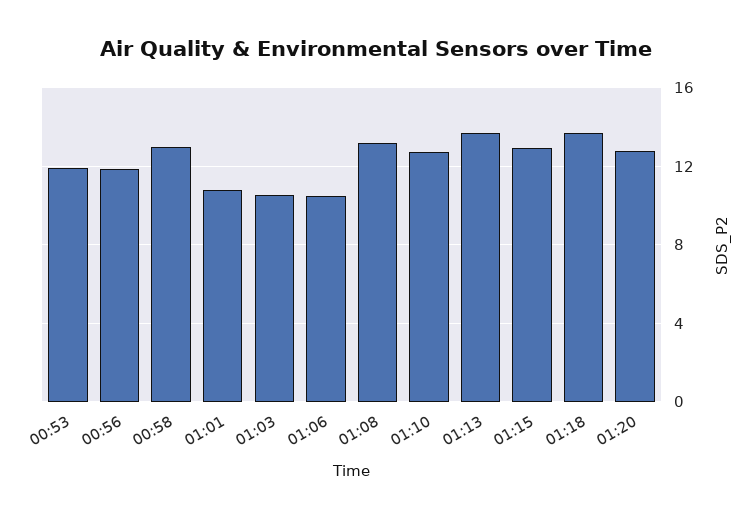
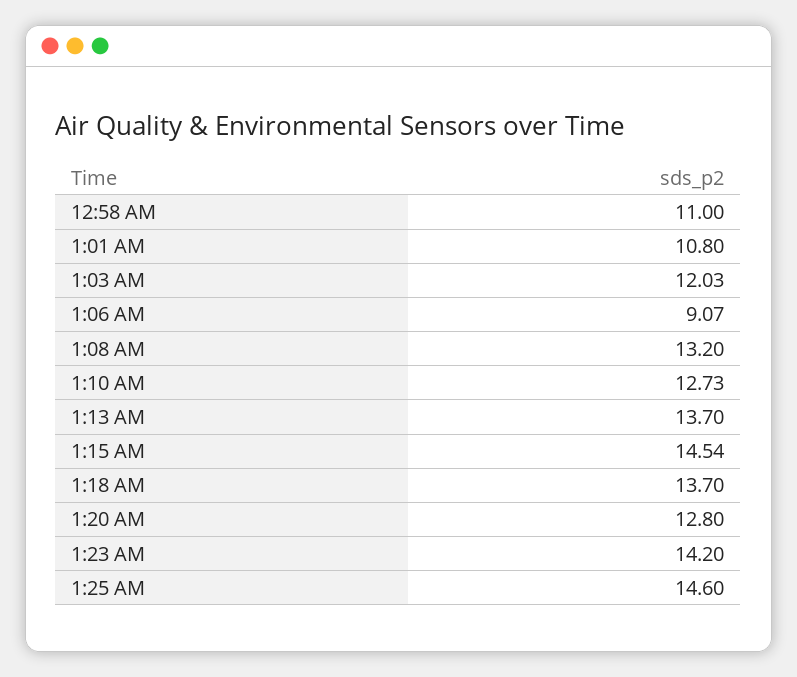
00:53: 12 -> none
00:56: 12 -> none
00:58: 13 -> 11
01:03: 10.5 -> 12.03
01:06: 10.5 -> 9.07
01:15: 13 -> 14.54
1:23 AM: none -> 14.2
1:25 AM: none -> 14.6

